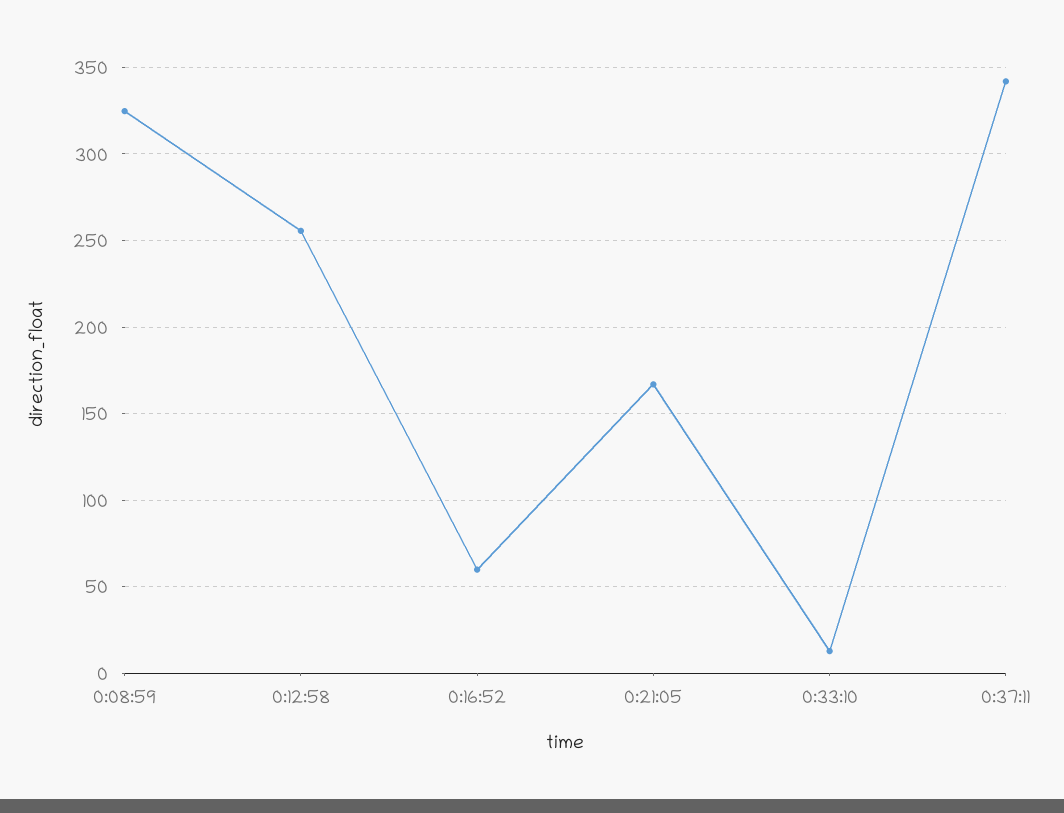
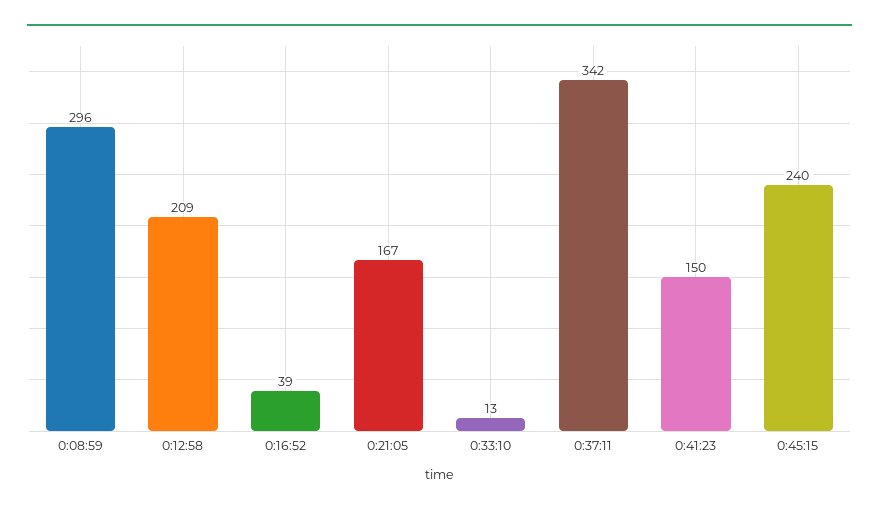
0:08:59: 325 -> 296
0:12:58: 255 -> 209
0:16:52: 60 -> 39
0:41:23: none -> 150
0:45:15: none -> 240

